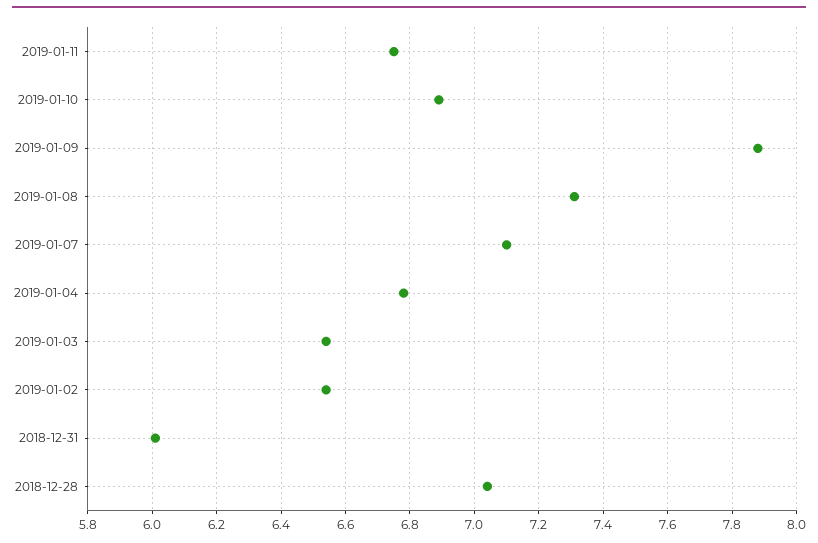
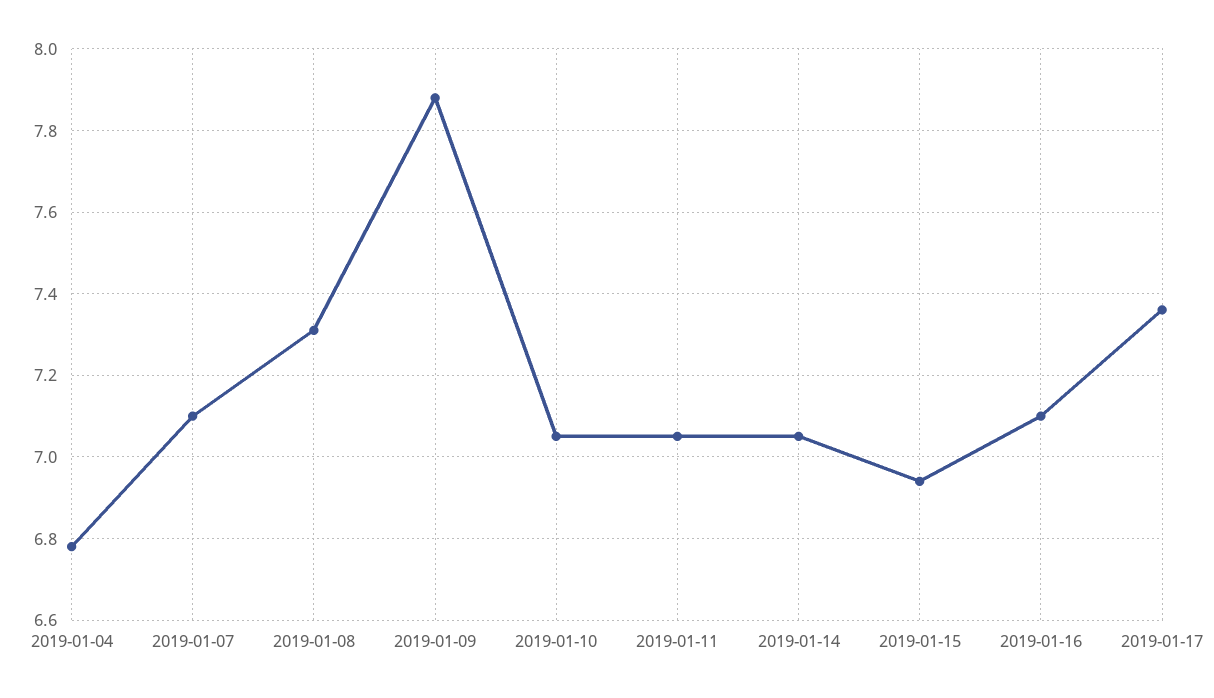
2019-01-11: 6.75 -> 7.05
2019-01-10: 6.9 -> 7.05
2019-01-03: 6.55 -> none
2019-01-02: 6.55 -> none
2018-12-31: 6 -> none
2018-12-28: 7.05 -> none
2019-01-14: none -> 7.05
2019-01-15: none -> 6.95
2019-01-16: none -> 7.1
2019-01-17: none -> 7.35

